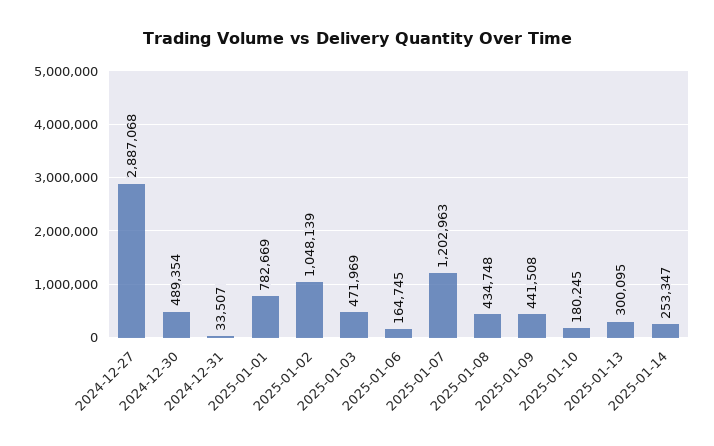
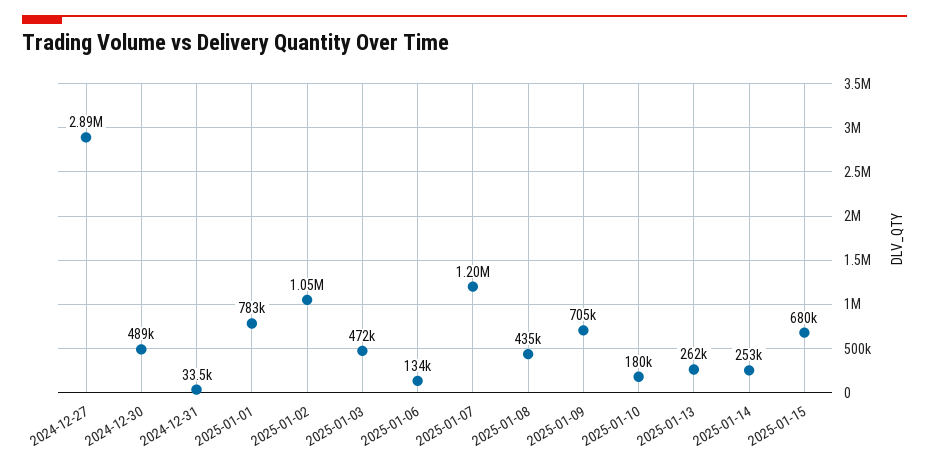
2025-01-06: 164745 -> 134000
2025-01-09: 441508 -> 705000
2025-01-13: 300095 -> 262000
2025-01-15: none -> 680000

